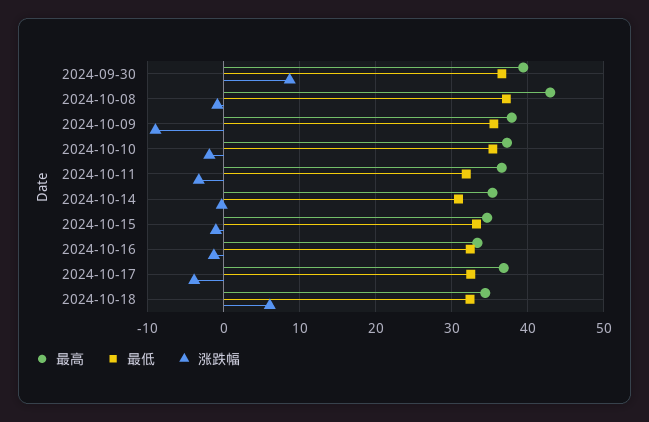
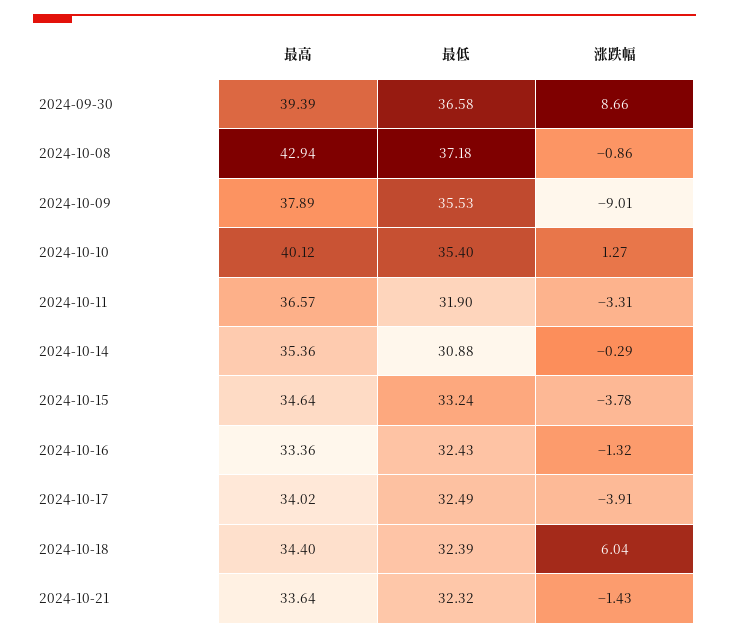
最高, 2024-10-10: 37 -> 40.12
涨跌幅, 2024-10-10: -2 -> 1.27
涨跌幅, 2024-10-15: -1 -> -3.78
最高, 2024-10-17: 37 -> 34.02
最高, 2024-10-21: none -> 33.64
最低, 2024-10-21: none -> 32.32
涨跌幅, 2024-10-21: none -> -1.43

